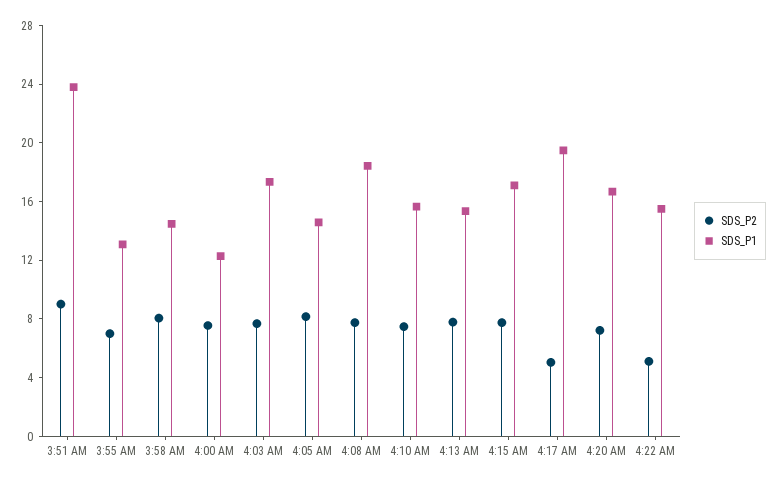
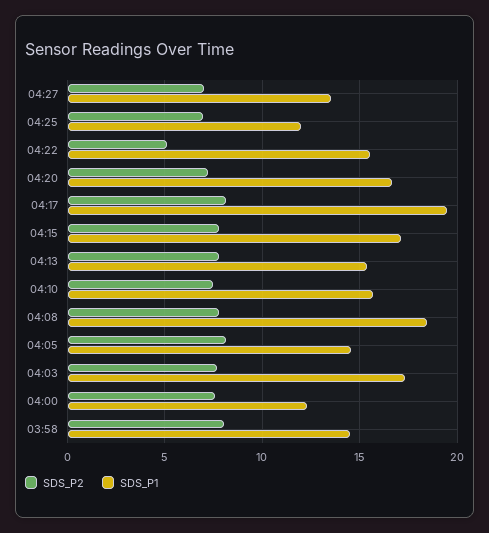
SDS_P2, 3:51 AM: 9 -> none
SDS_P1, 3:51 AM: 24 -> none
SDS_P2, 3:55 AM: 7 -> none
SDS_P1, 3:55 AM: 13 -> none
SDS_P2, 4:17 AM: 5 -> 8
SDS_P2, 04:27: none -> 7
SDS_P1, 04:27: none -> 13.5
SDS_P2, 04:25: none -> 7
SDS_P1, 04:25: none -> 12

